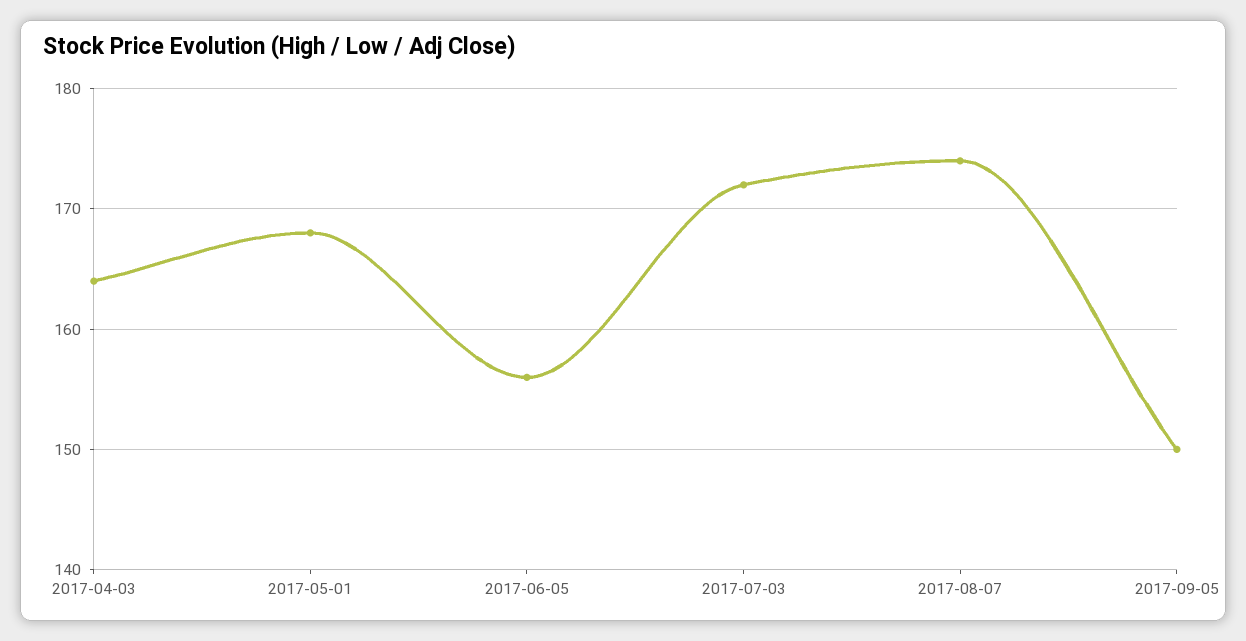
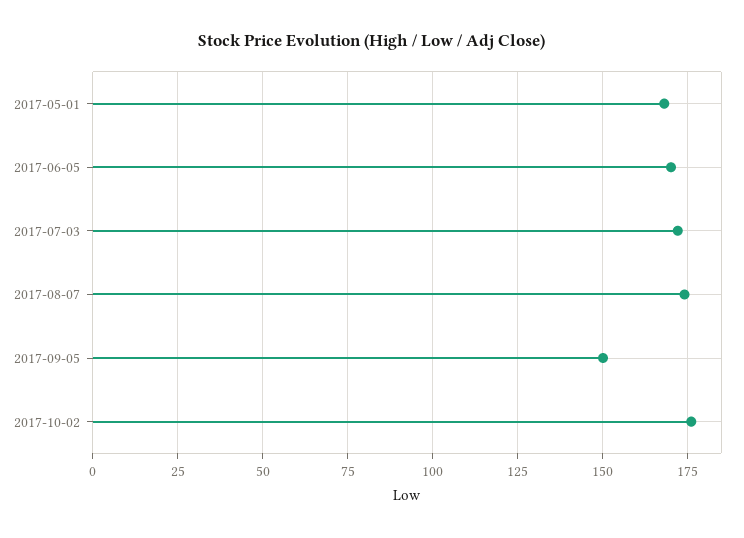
2017-04-03: 164 -> none
2017-06-05: 156 -> 170
2017-10-02: none -> 175

